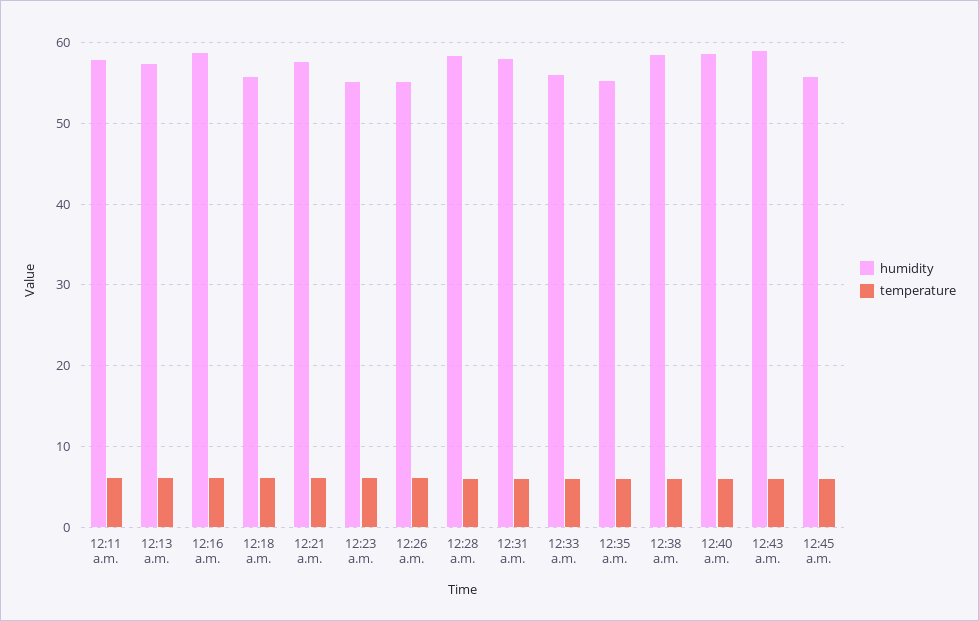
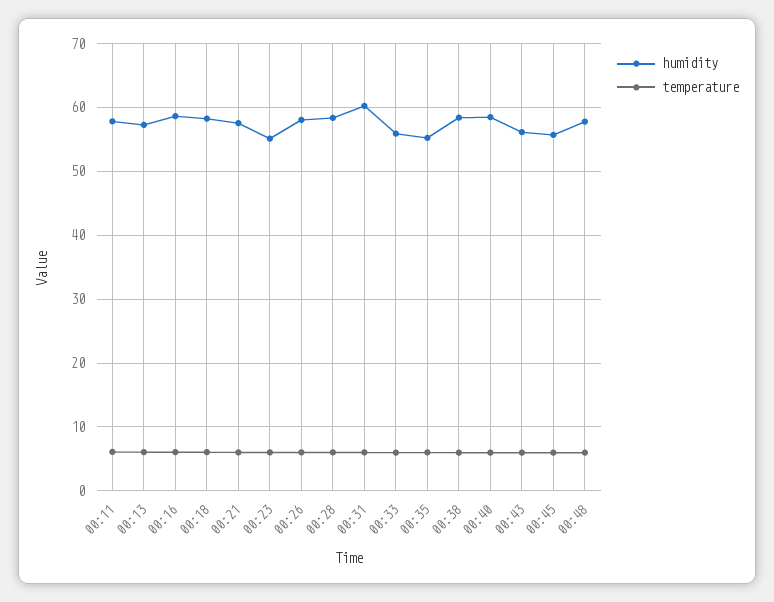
humidity, 12:18 a.m.: 56 -> 58
humidity, 12:26 a.m.: 55 -> 58
humidity, 12:31 a.m.: 58 -> 60
humidity, 12:43 a.m.: 59 -> 56
humidity, 00:48: none -> 58
temperature, 00:48: none -> 6

